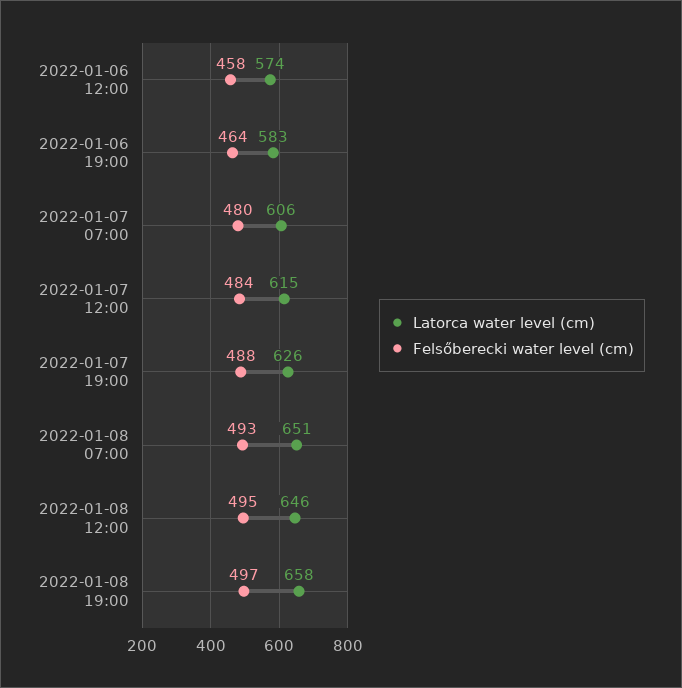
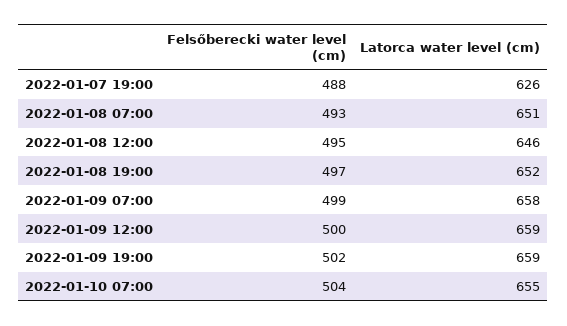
Latorca water level (cm), 2022-01-06 12:00: 574 -> none
Felsőberecki water level (cm), 2022-01-06 12:00: 458 -> none
Latorca water level (cm), 2022-01-06 19:00: 583 -> none
Felsőberecki water level (cm), 2022-01-06 19:00: 464 -> none
Latorca water level (cm), 2022-01-07 07:00: 606 -> none
Felsőberecki water level (cm), 2022-01-07 07:00: 480 -> none
Latorca water level (cm), 2022-01-07 12:00: 615 -> none
Felsőberecki water level (cm), 2022-01-07 12:00: 484 -> none
Latorca water level (cm), 2022-01-08 19:00: 658 -> 652
Felsőberecki water level (cm), 2022-01-09 07:00: none -> 499
Latorca water level (cm), 2022-01-09 07:00: none -> 658
Felsőberecki water level (cm), 2022-01-09 12:00: none -> 500
Latorca water level (cm), 2022-01-09 12:00: none -> 659
Felsőberecki water level (cm), 2022-01-09 19:00: none -> 502
Latorca water level (cm), 2022-01-09 19:00: none -> 659
Felsőberecki water level (cm), 2022-01-10 07:00: none -> 504
Latorca water level (cm), 2022-01-10 07:00: none -> 655

